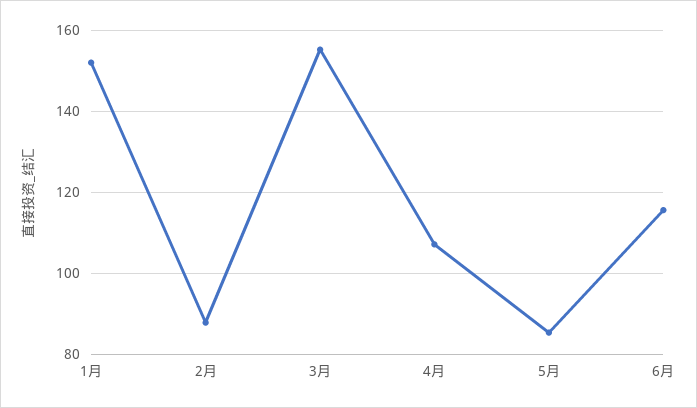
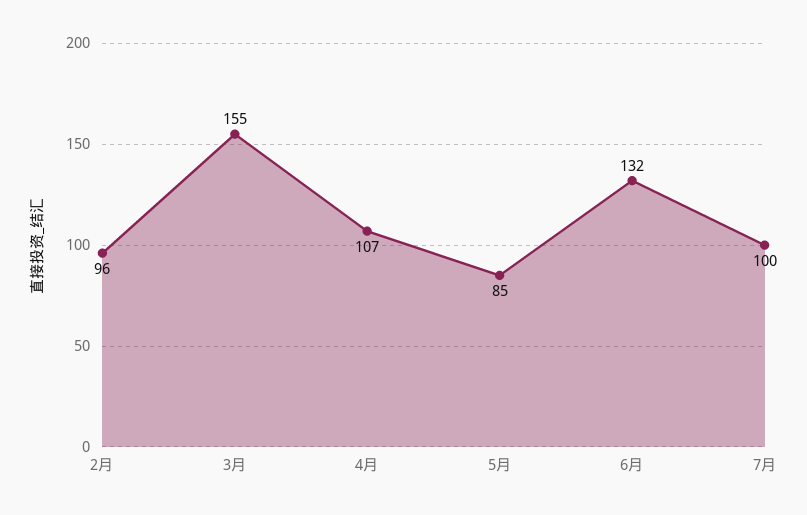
1月: 152 -> none
2月: 88 -> 96
6月: 116 -> 132
7月: none -> 100

